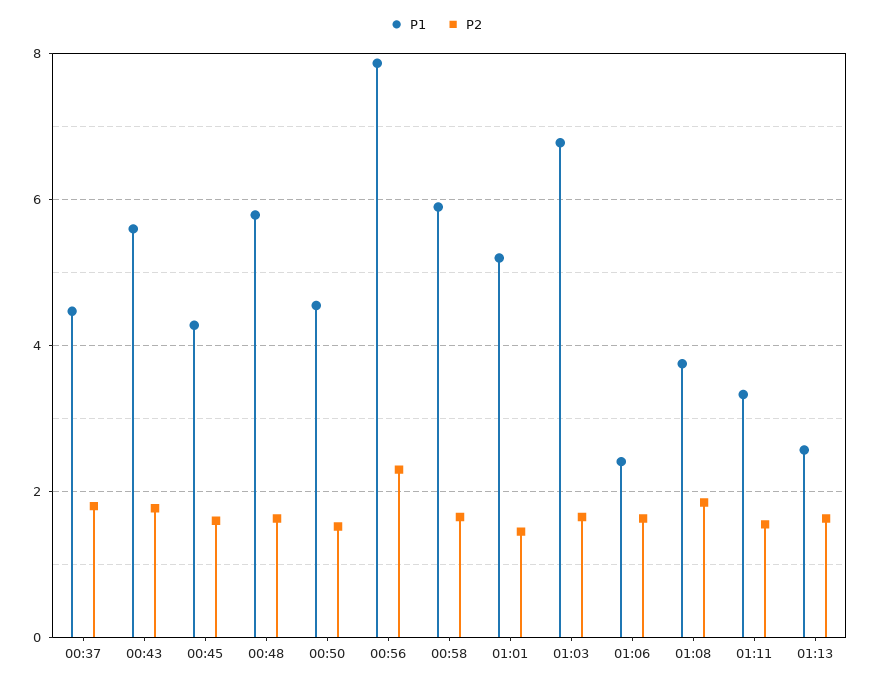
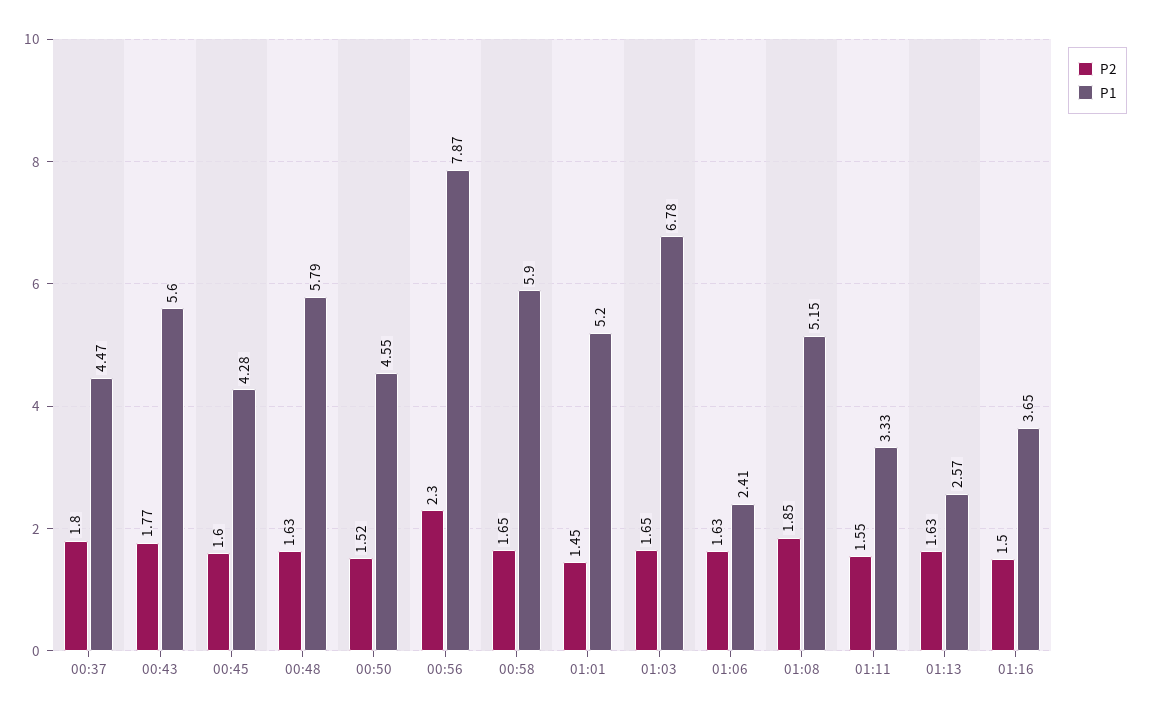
P1, 01:08: 3.8 -> 5.15
P2, 01:16: none -> 1.5
P1, 01:16: none -> 3.65

